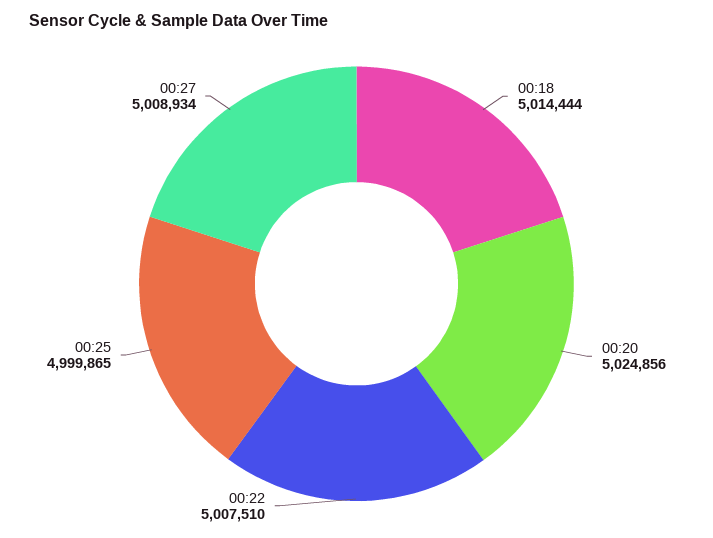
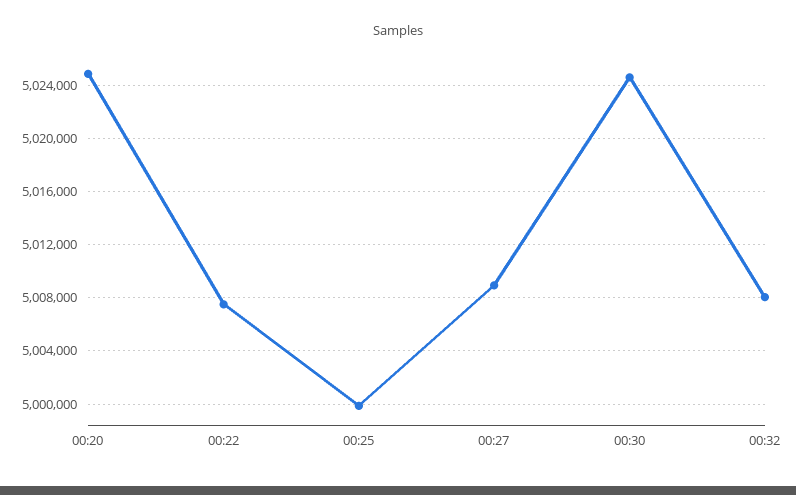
00:18: 5014444 -> none
00:30: none -> 5024500
00:32: none -> 5008000

